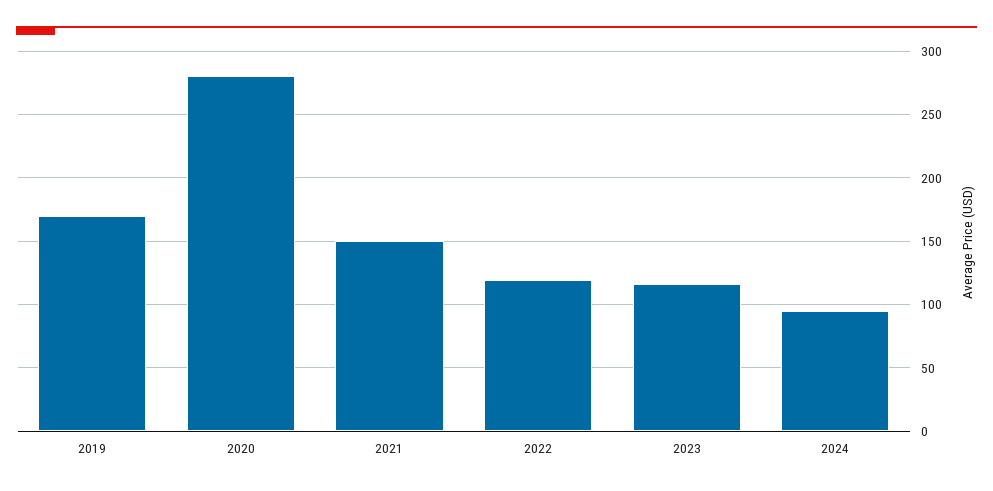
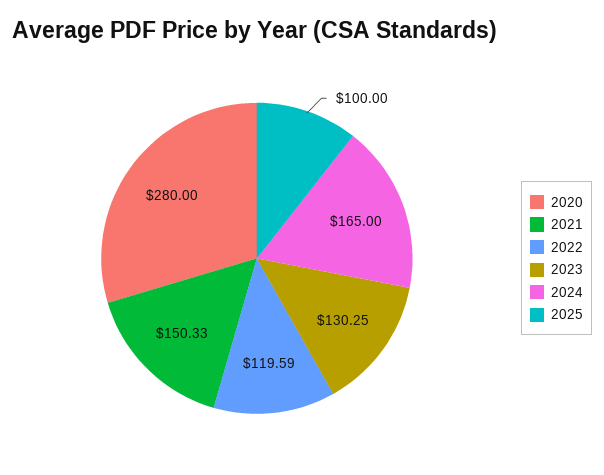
2019: 170 -> none
2023: 115 -> 130.25
2024: 95 -> 165
2025: none -> 100

